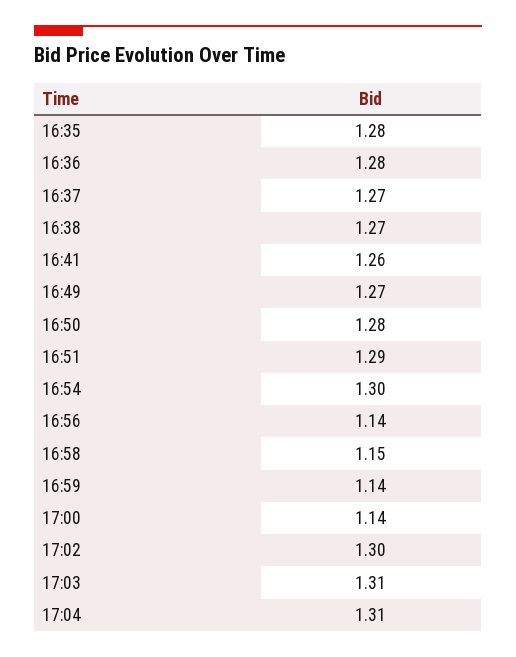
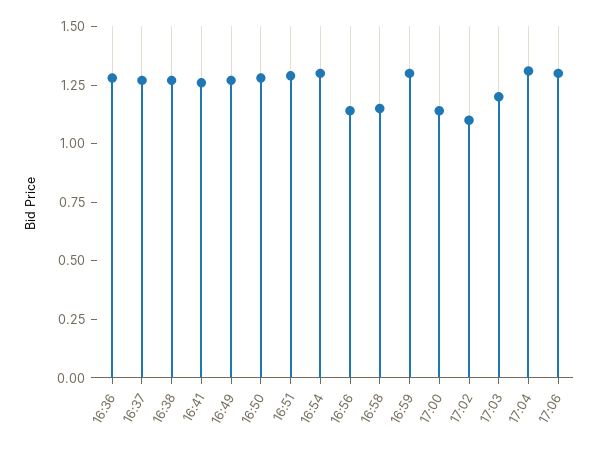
16:35: 1.28 -> none
16:59: 1.14 -> 1.3
17:02: 1.3 -> 1.1
17:03: 1.31 -> 1.2
17:06: none -> 1.3

